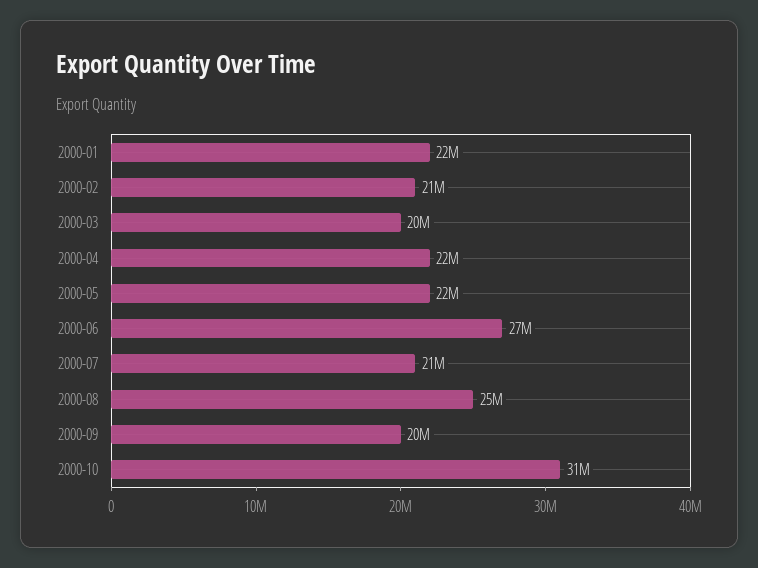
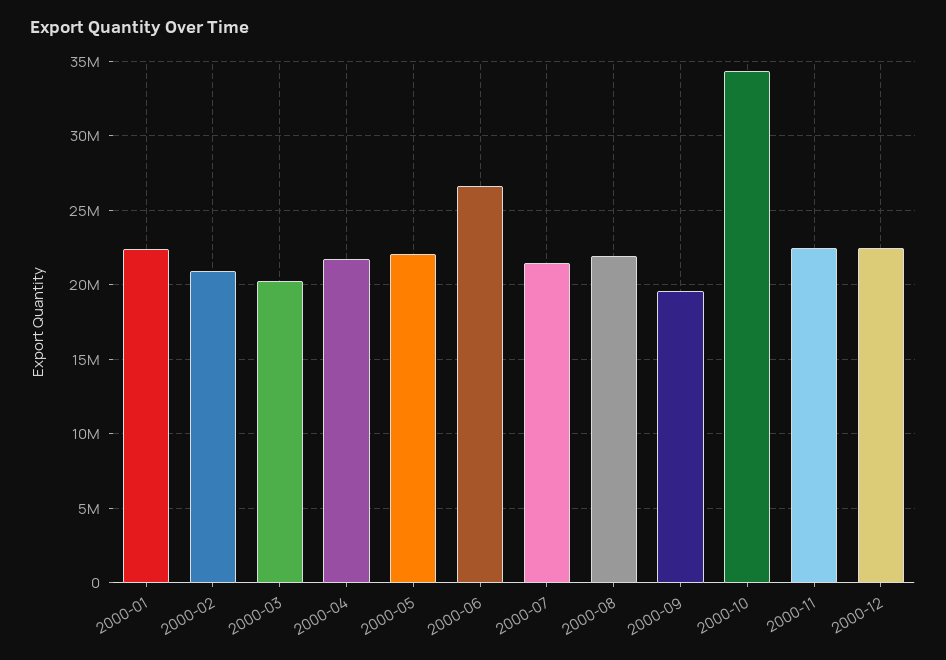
2000-08: 25000000 -> 22000000
2000-10: 31000000 -> 34500000
2000-11: none -> 22500000
2000-12: none -> 22500000

